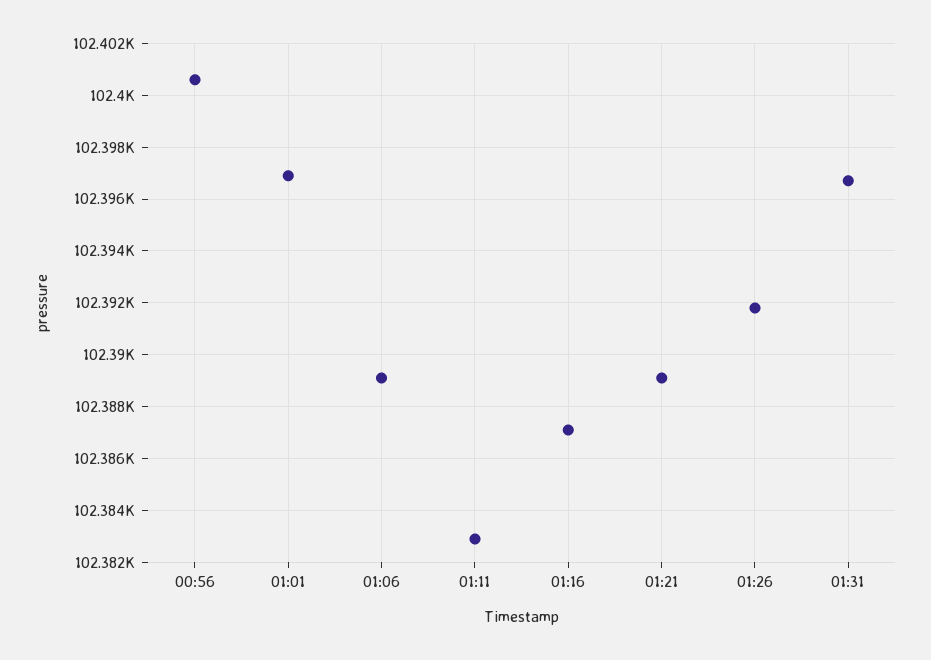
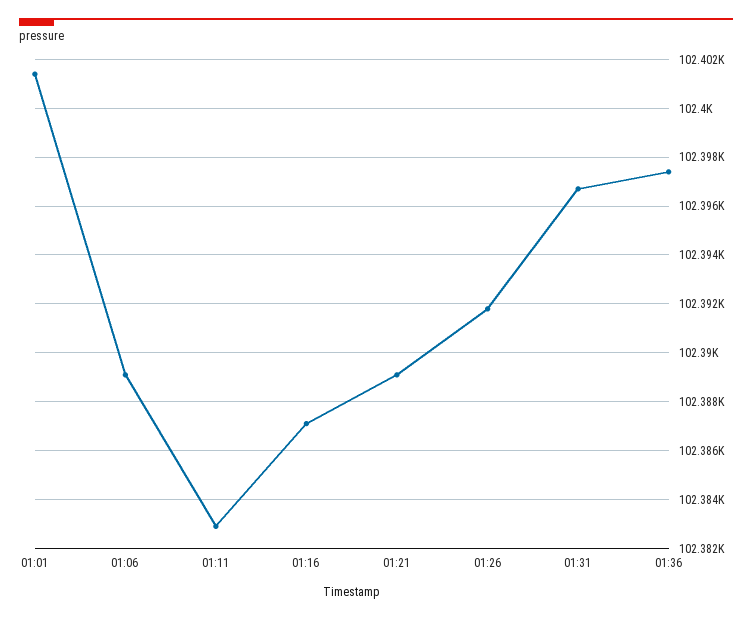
00:56: 102400.5 -> none
01:01: 102397 -> 102401.5
01:36: none -> 102397.5

